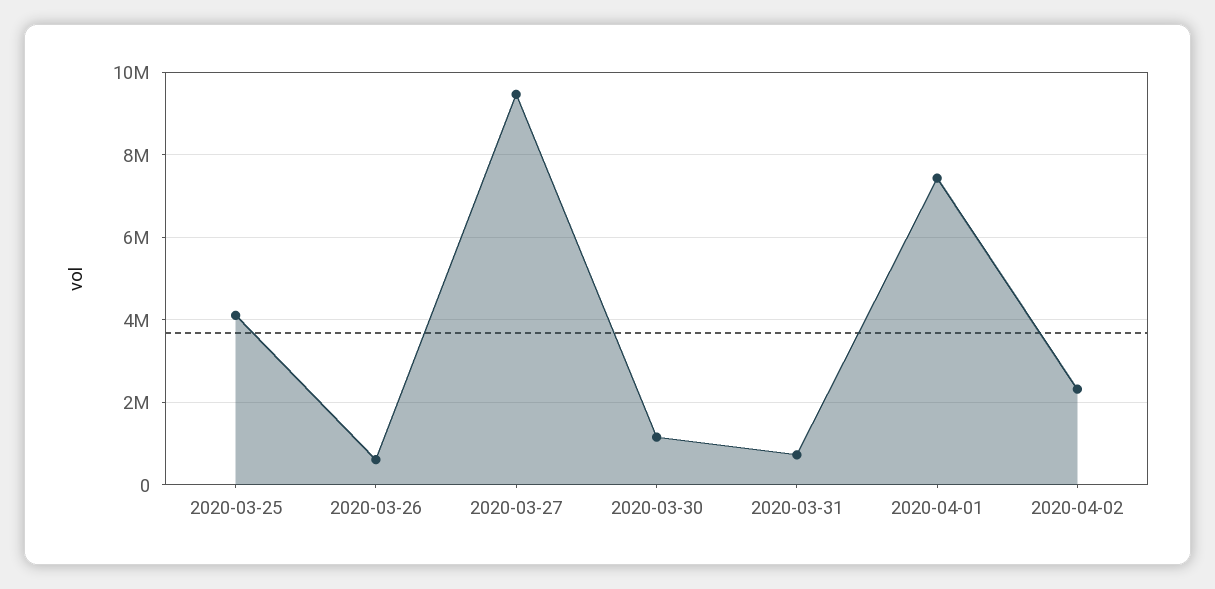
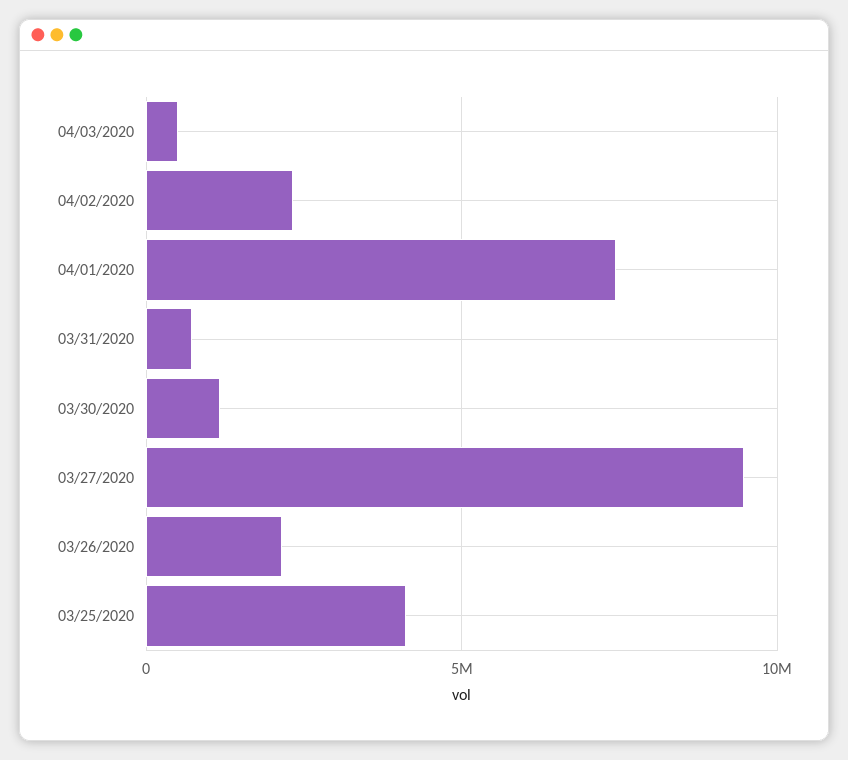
2020-03-26: 600000 -> 2000000
04/03/2020: none -> 500000

